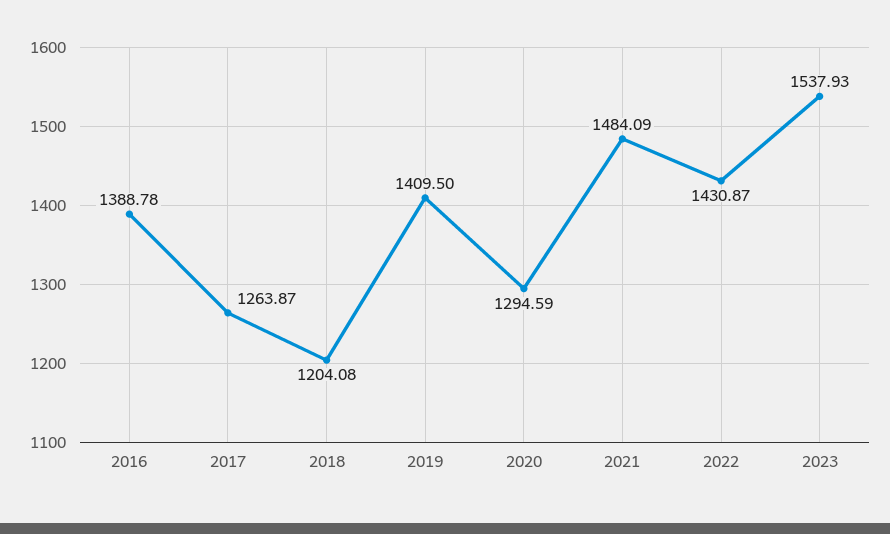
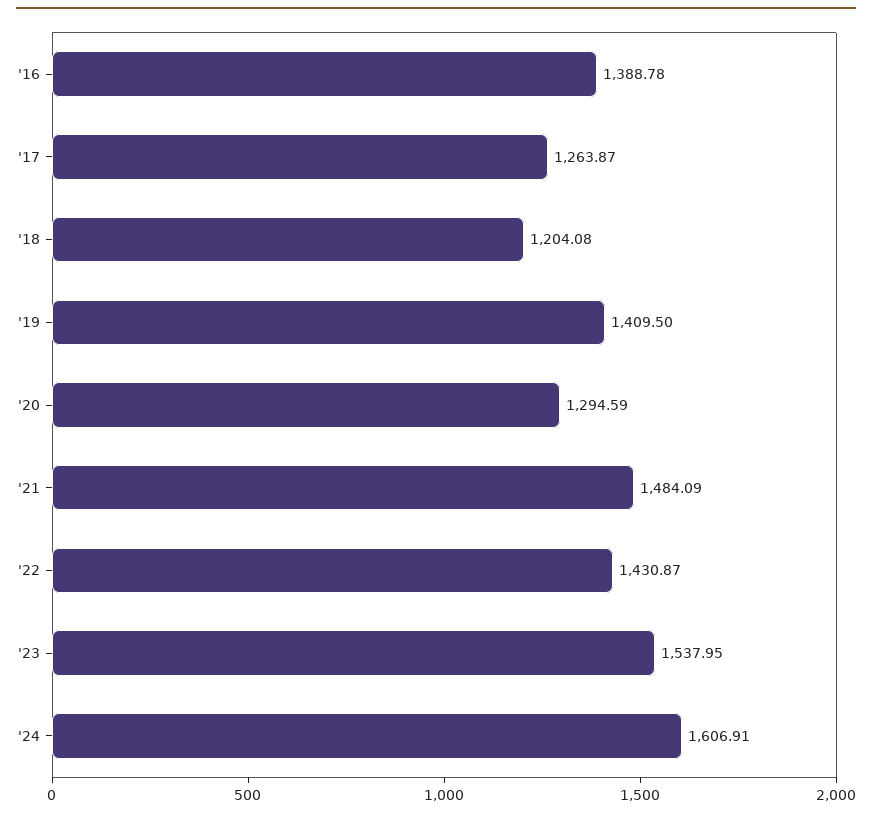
2023: 1537.93 -> 1537.95
'24: none -> 1606.91

